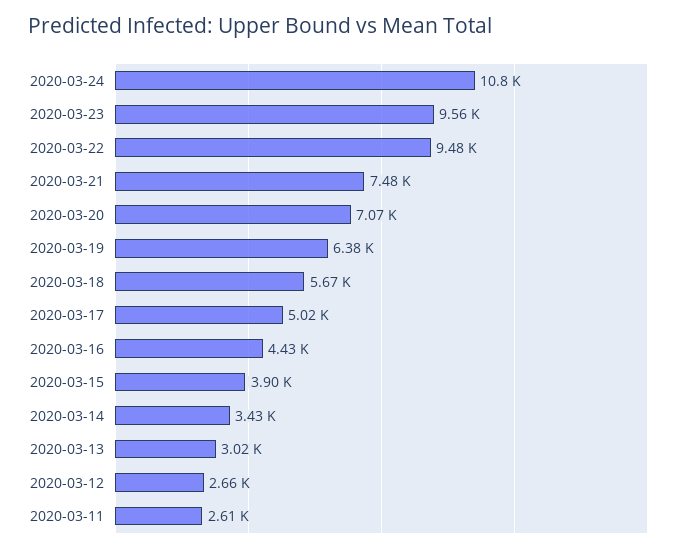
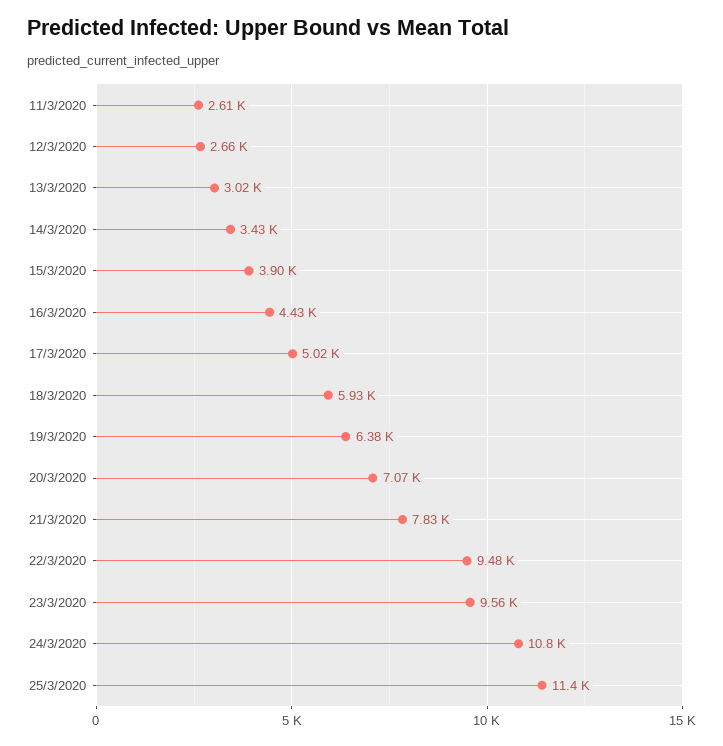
2020-03-21: 7480 -> 7830
2020-03-18: 5670 -> 5930
25/3/2020: none -> 11400

